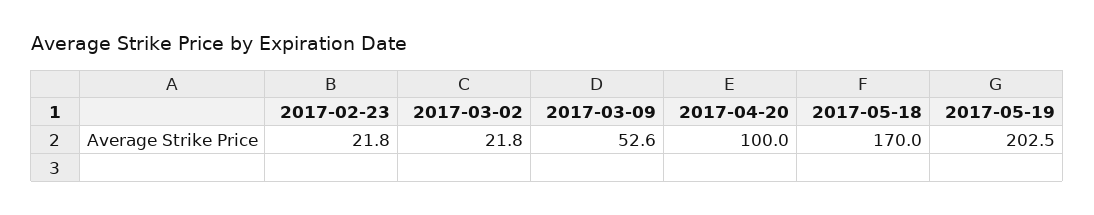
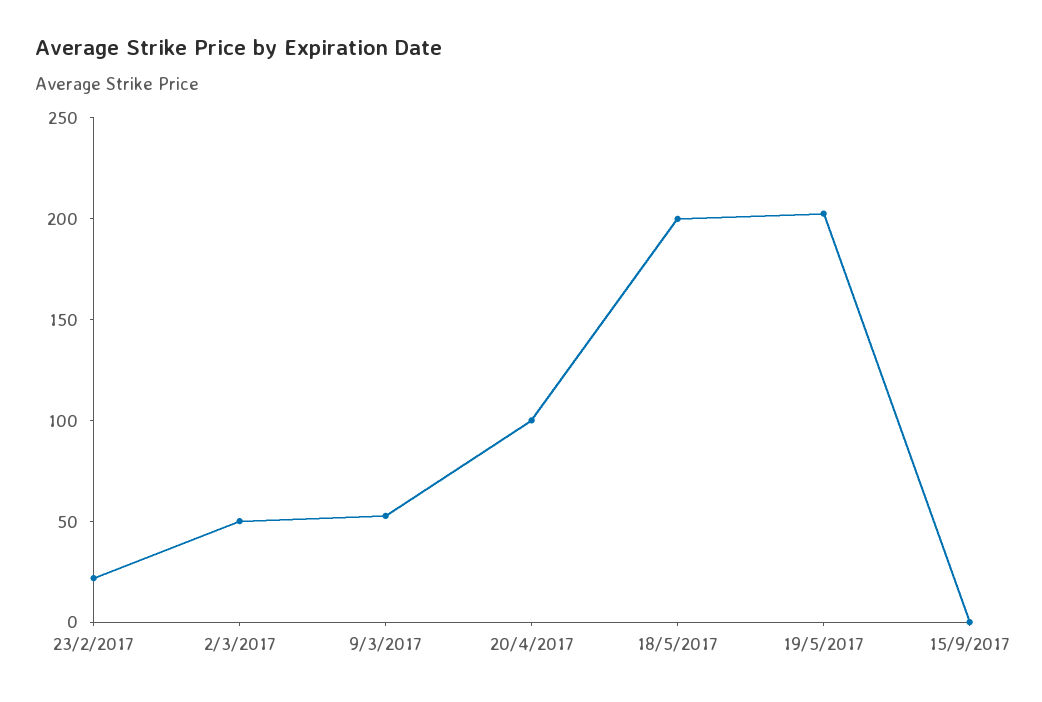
2017-03-02: 21.8 -> 50
2017-05-18: 170 -> 200
15/9/2017: none -> 0

